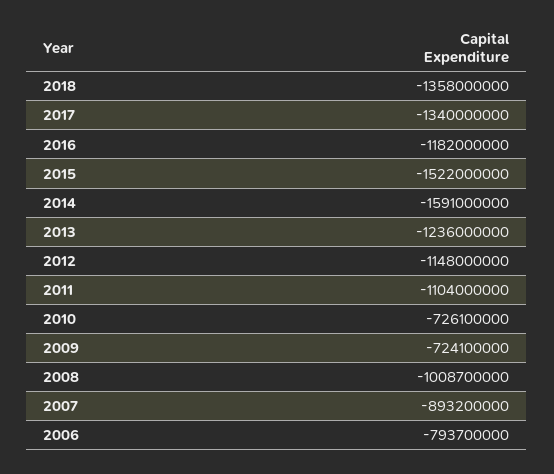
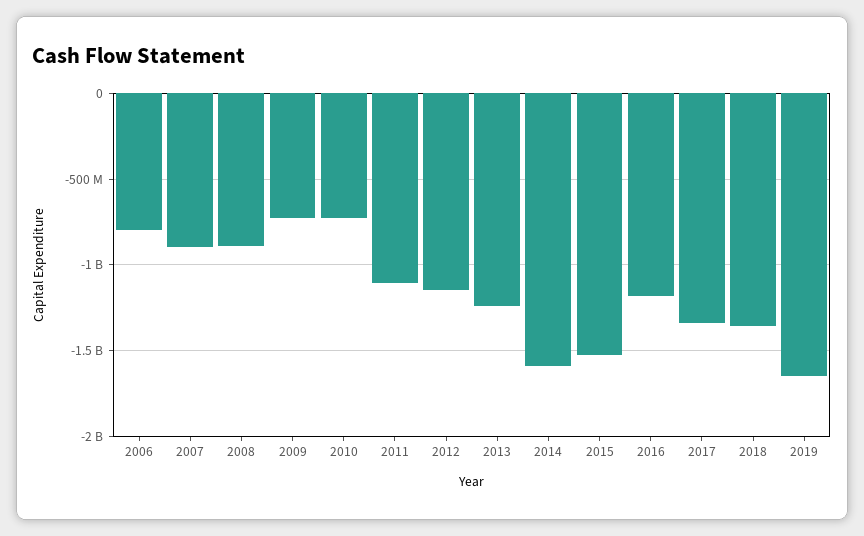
2008: -1008700000 -> -900000000
2019: none -> -1650000000

